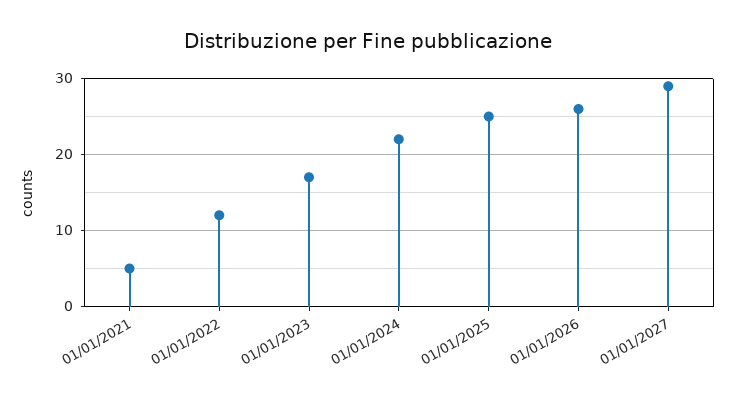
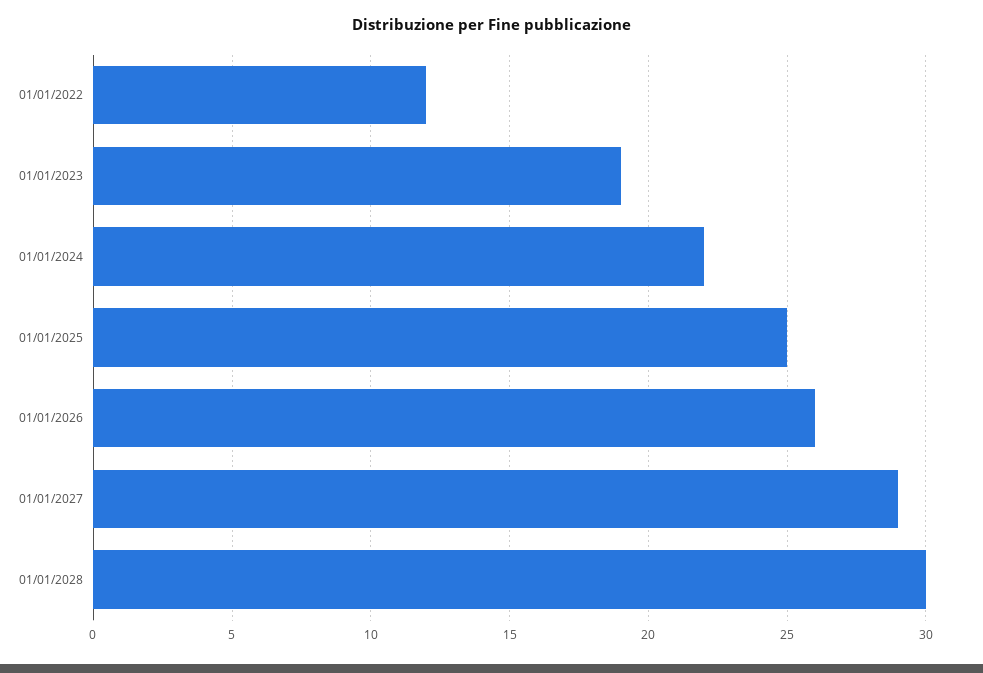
01/01/2021: 5 -> none
01/01/2023: 17 -> 19
01/01/2028: none -> 30

